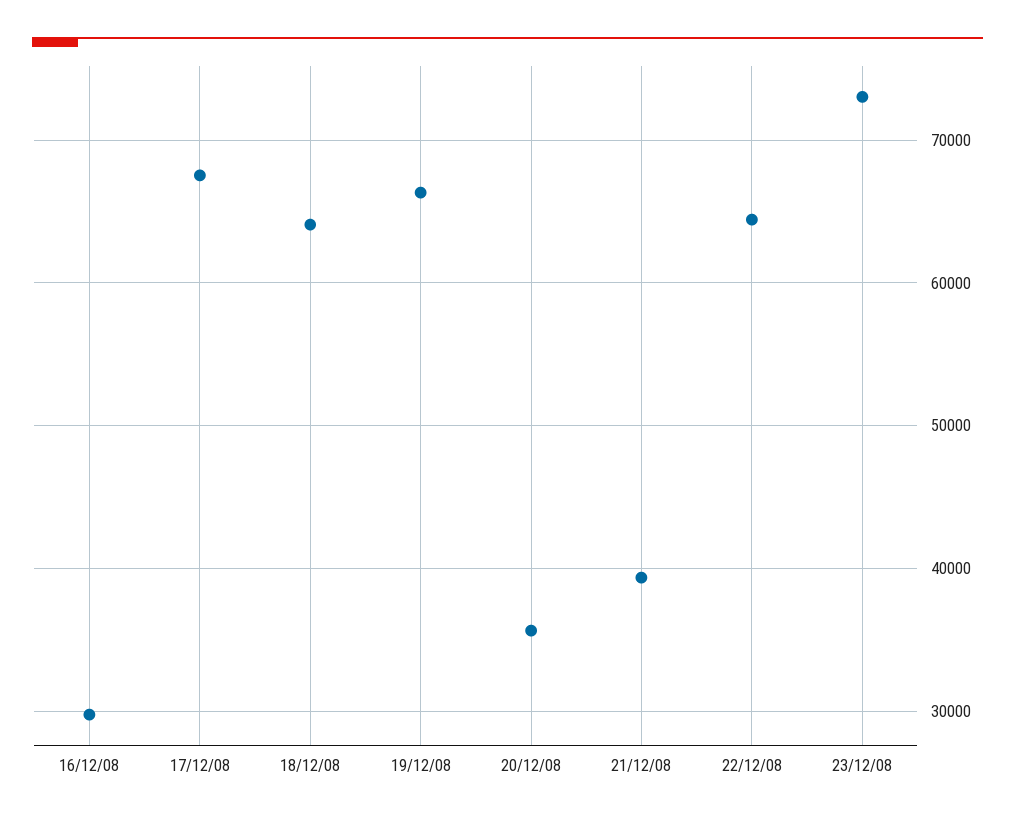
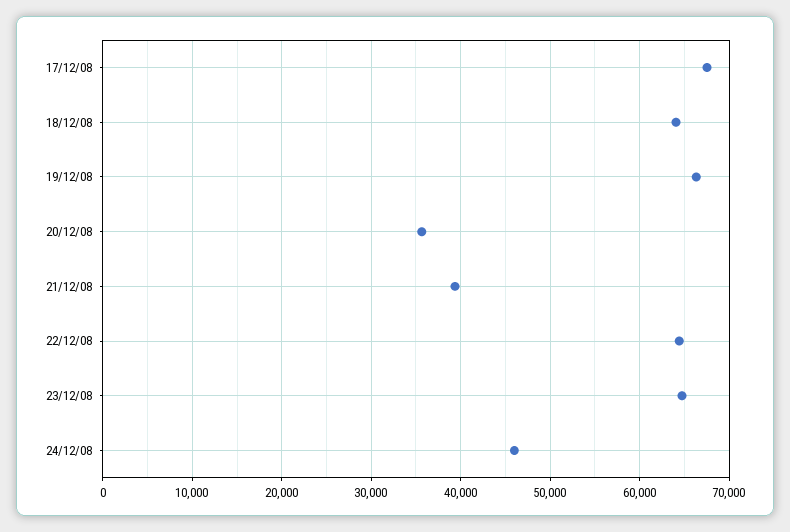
16/12/08: 30000 -> none
23/12/08: 73000 -> 65000
24/12/08: none -> 46000

